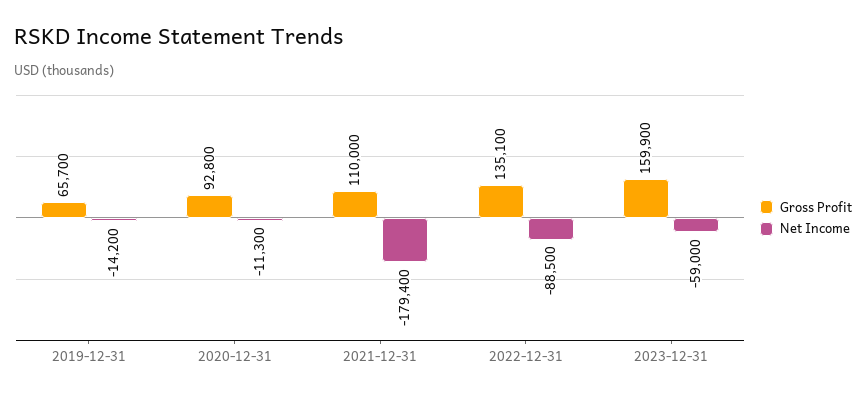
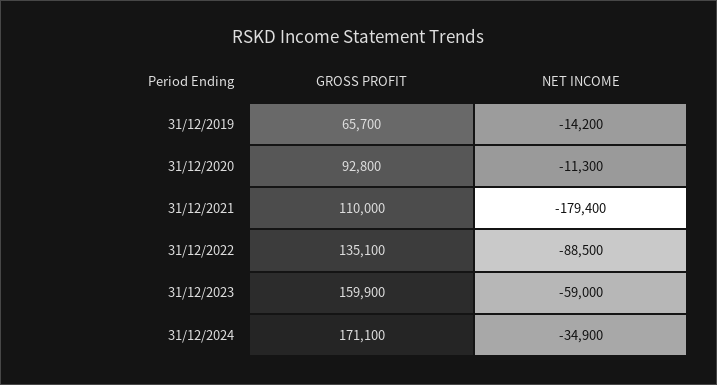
Gross Profit, 31/12/2024: none -> 171100
Net Income, 31/12/2024: none -> -34900

